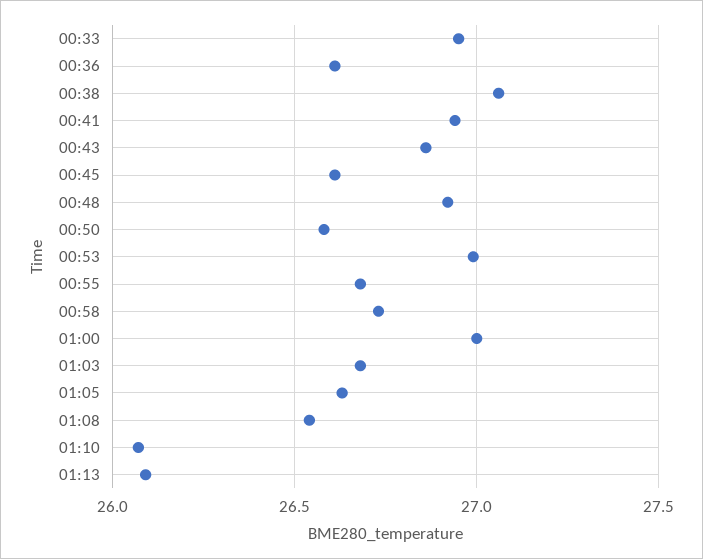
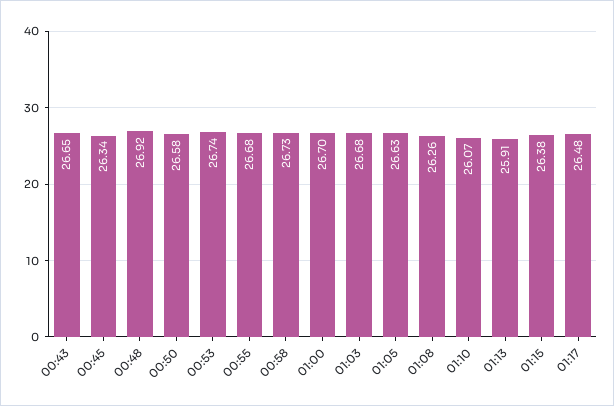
00:33: 26.95 -> none
00:36: 26.6 -> none
00:38: 27.05 -> none
00:41: 26.95 -> none
00:43: 26.85 -> 26.65
00:45: 26.6 -> 26.34
00:53: 27 -> 26.74
01:00: 27 -> 26.7
01:08: 26.55 -> 26.26
01:13: 26.1 -> 25.91
01:15: none -> 26.38
01:17: none -> 26.48

